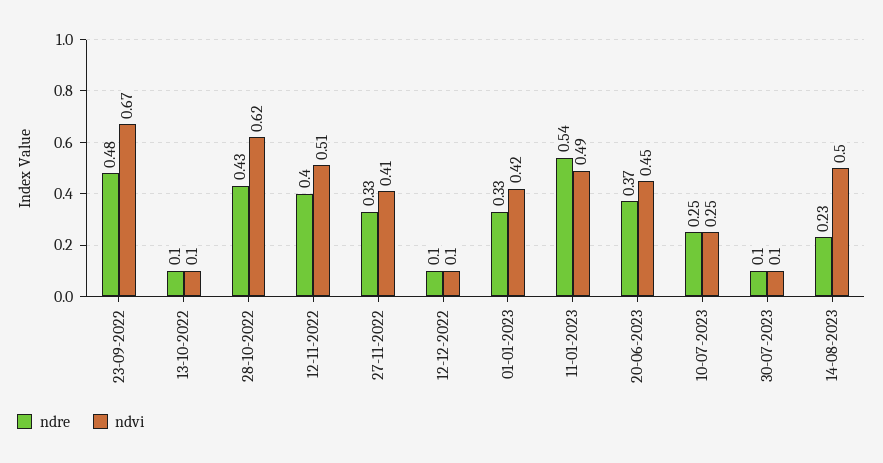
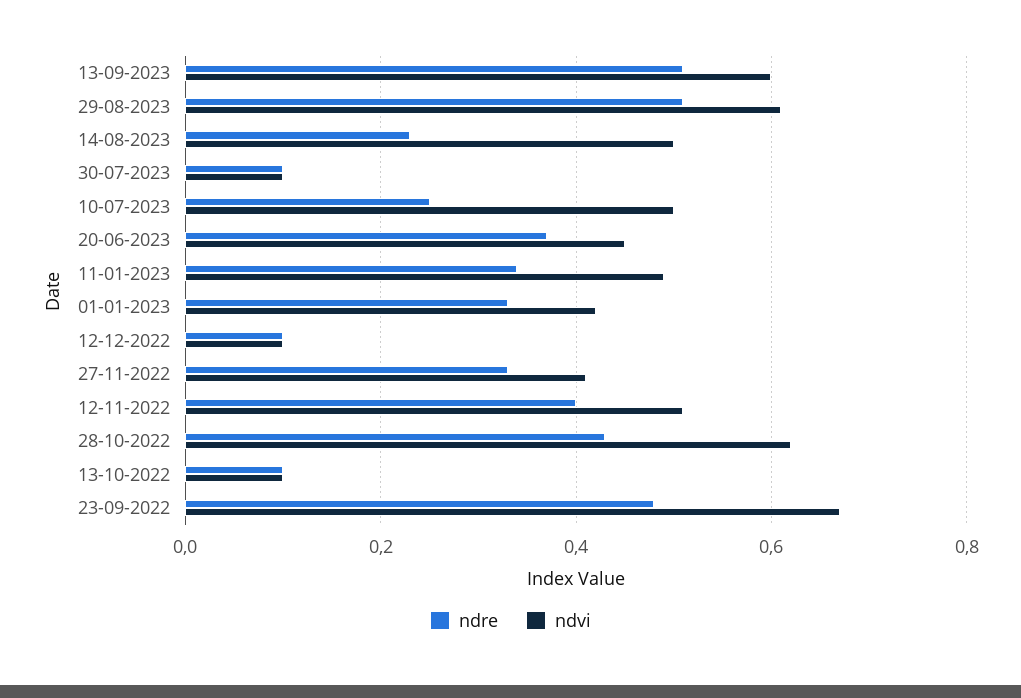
ndre, 11-01-2023: 0.54 -> 0.35
ndvi, 10-07-2023: 0.25 -> 0.5
ndre, 13-09-2023: none -> 0.5
ndvi, 13-09-2023: none -> 0.6
ndre, 29-08-2023: none -> 0.5
ndvi, 29-08-2023: none -> 0.6

